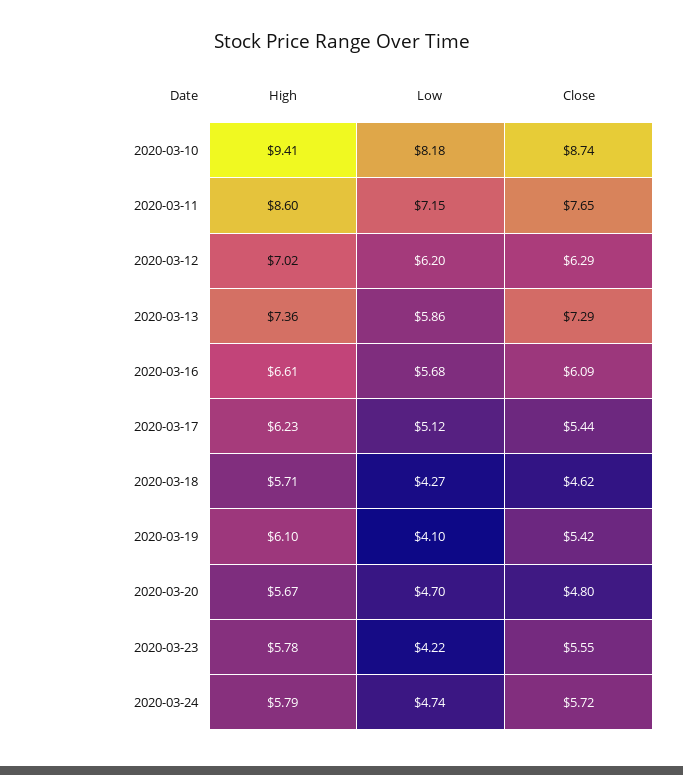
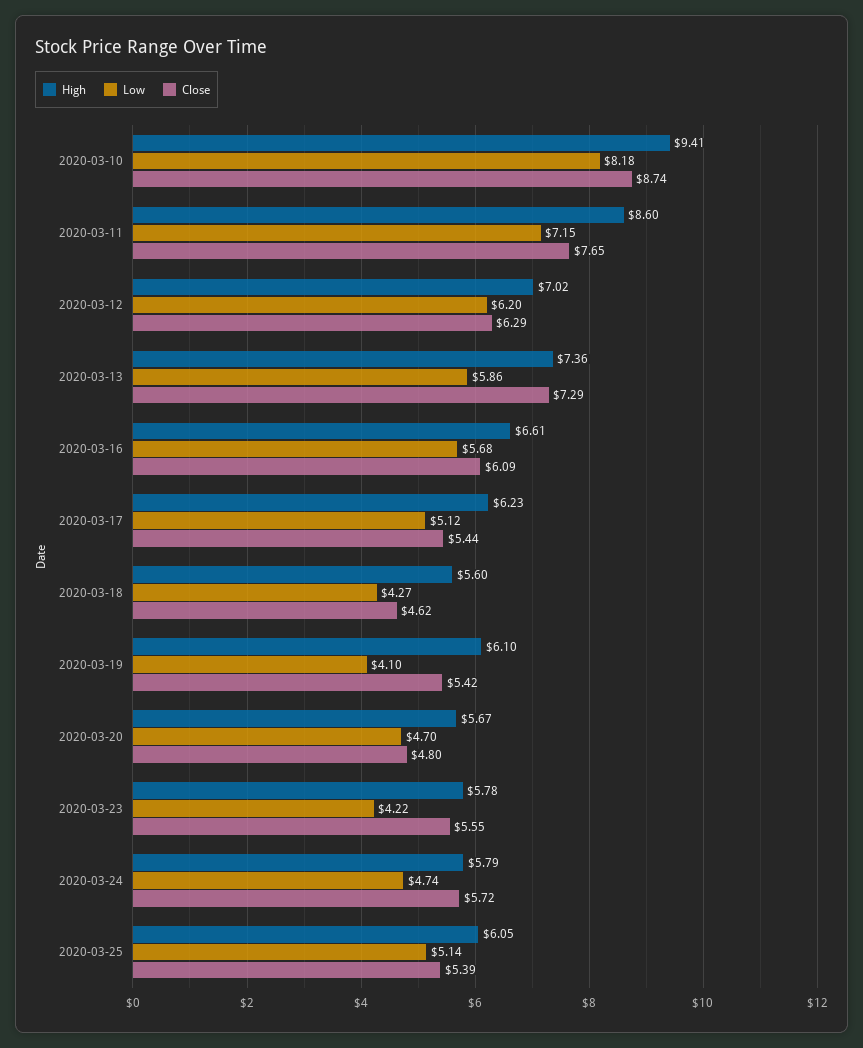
High, 2020-03-18: 5.71 -> 5.6
High, 2020-03-25: none -> 6.05
Low, 2020-03-25: none -> 5.14
Close, 2020-03-25: none -> 5.39

